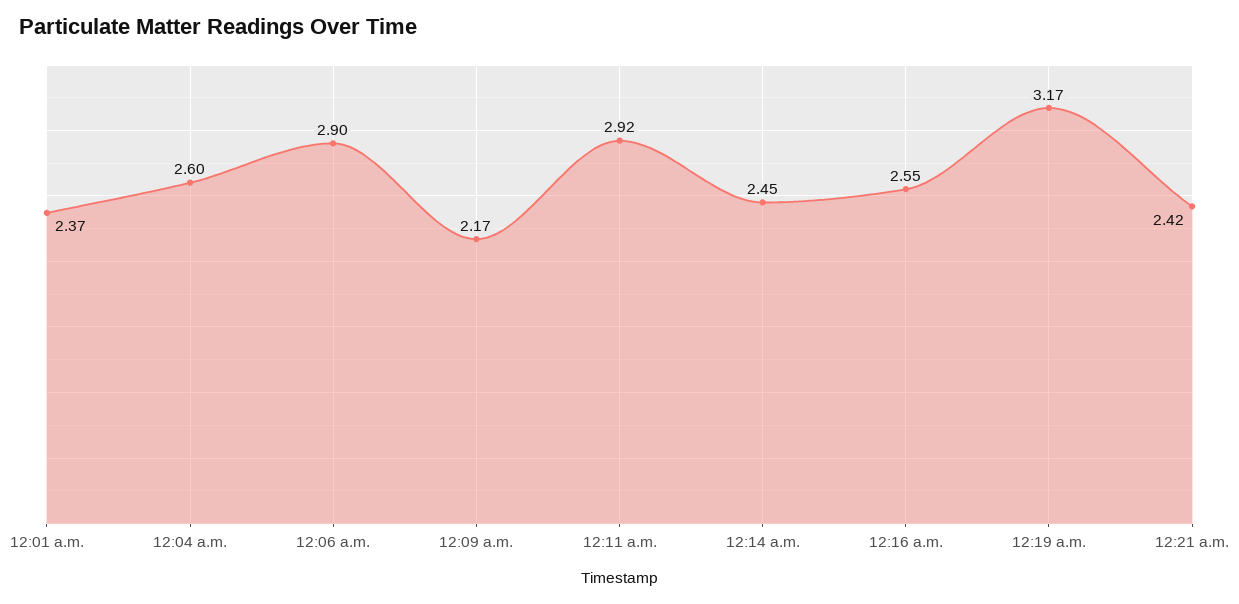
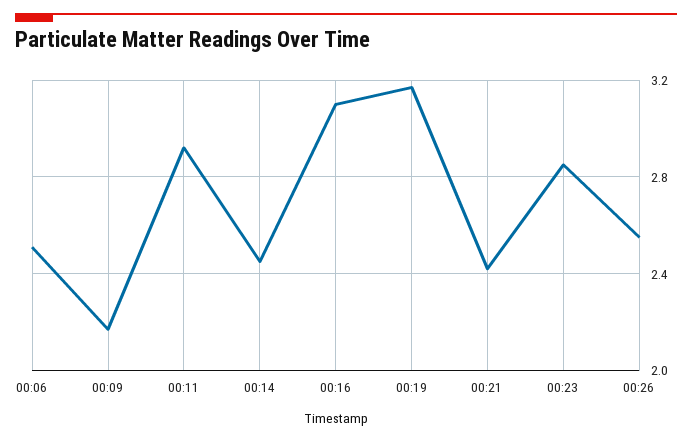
12:01 a.m.: 2.37 -> none
12:04 a.m.: 2.6 -> none
12:06 a.m.: 2.9 -> 2.5
12:16 a.m.: 2.55 -> 3.1
00:23: none -> 2.85
00:26: none -> 2.55

